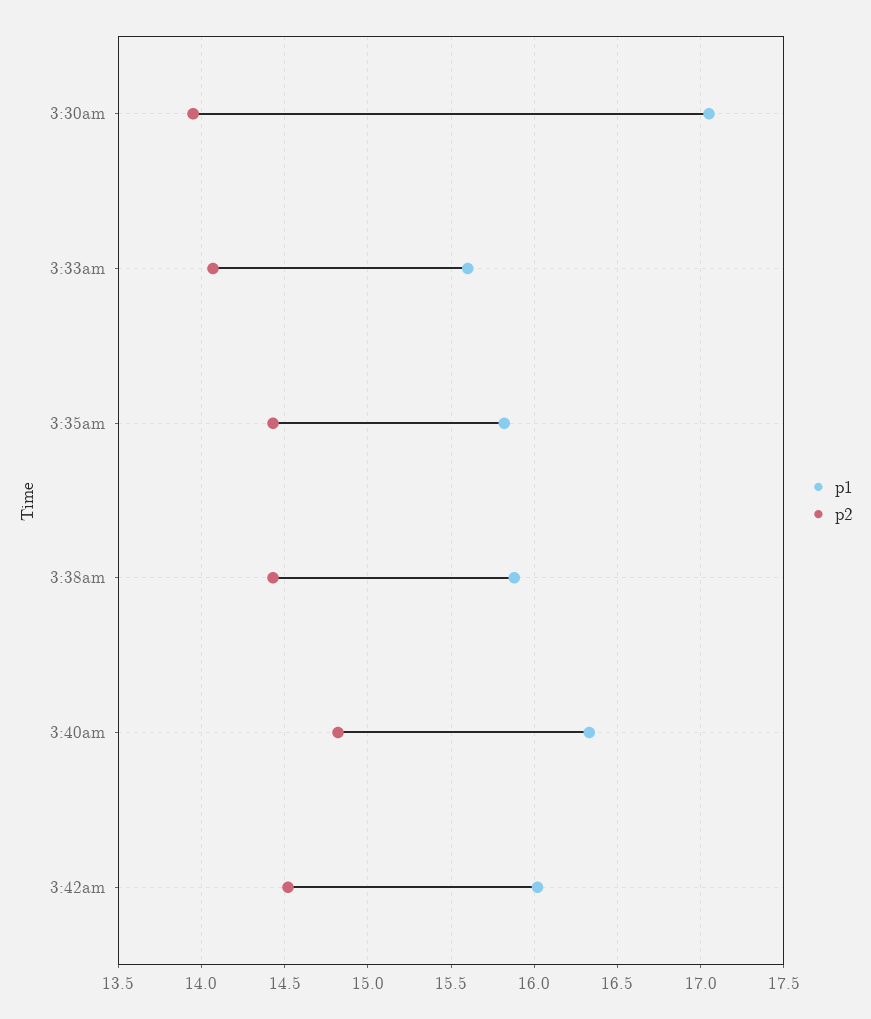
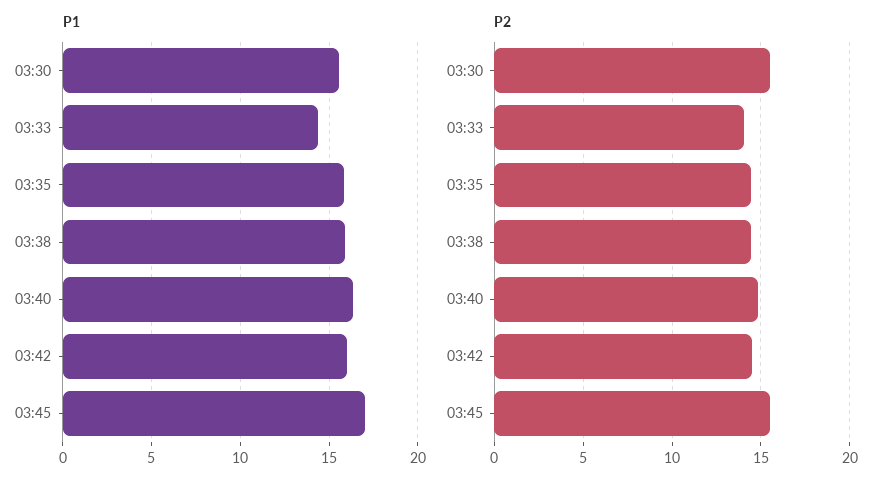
p1, 3:30am: 17.05 -> 15.5
p2, 3:30am: 13.95 -> 15.5
p1, 3:33am: 15.6 -> 14.5
p1, 03:45: none -> 17
p2, 03:45: none -> 15.5

